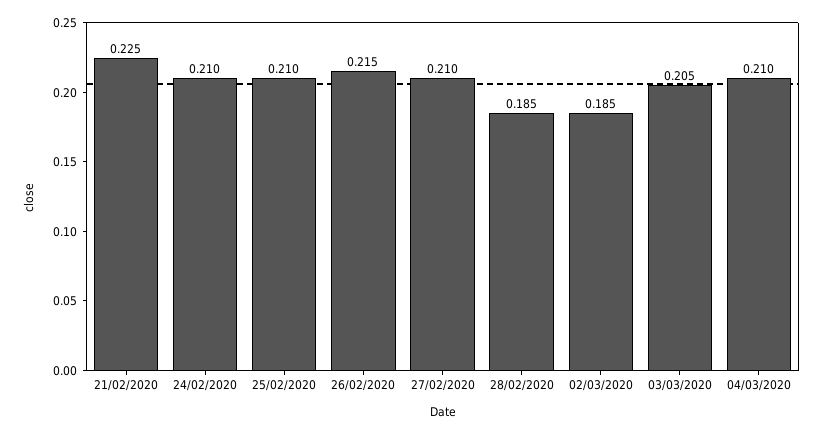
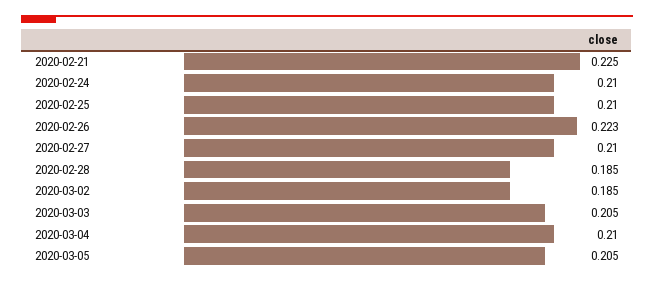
26/02/2020: 0.215 -> 0.223
2020-03-05: none -> 0.205

